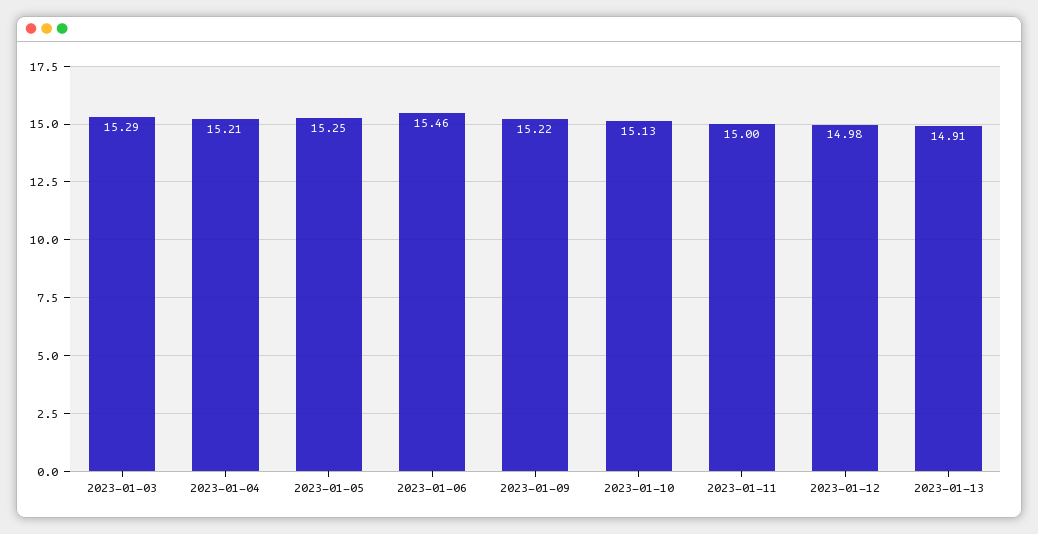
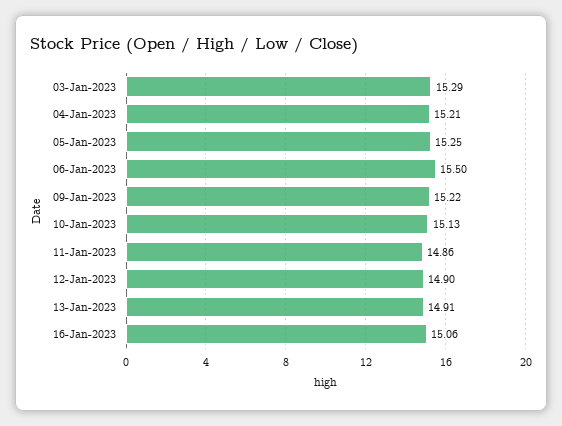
2023-01-06: 15.46 -> 15.5
2023-01-11: 15 -> 14.86
2023-01-12: 14.98 -> 14.9
16-Jan-2023: none -> 15.06

